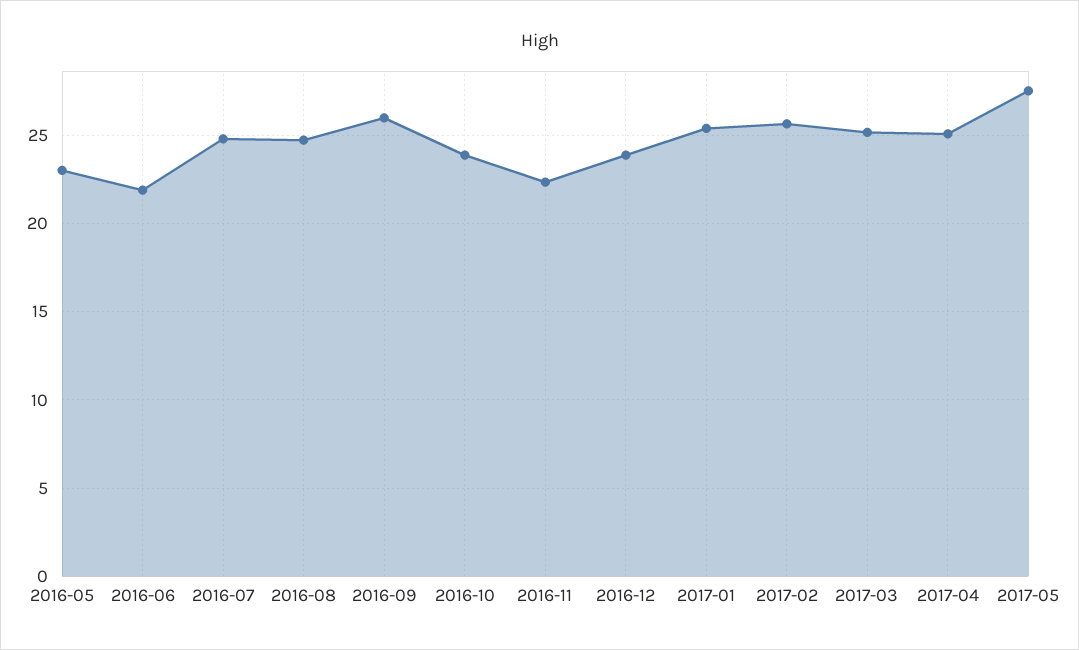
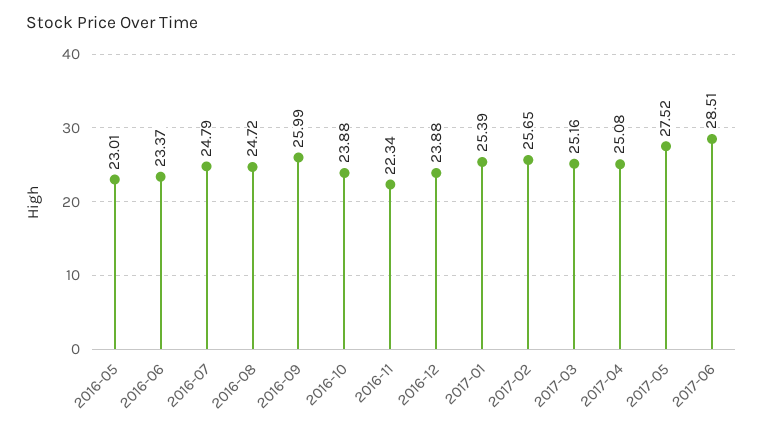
2016-06: 22 -> 23.37
2017-06: none -> 28.51

